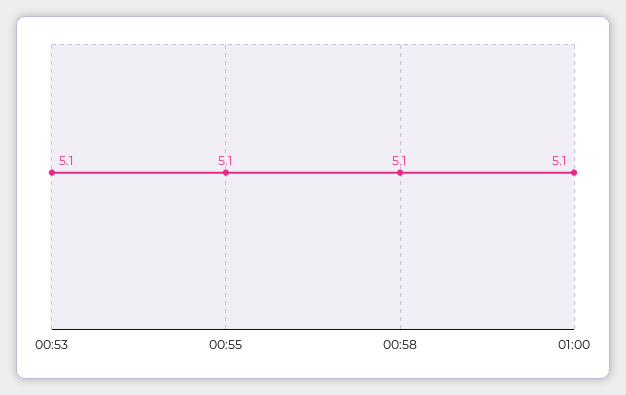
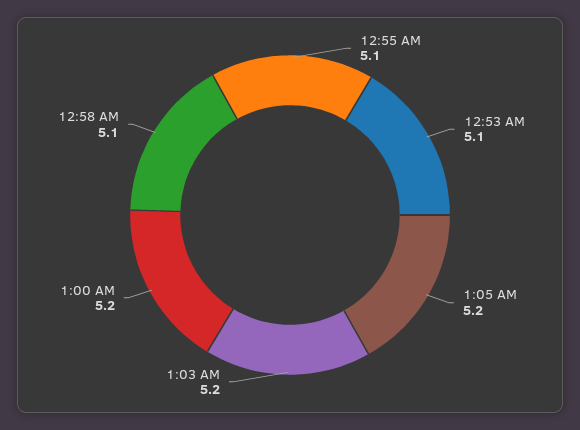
01:00: 5.1 -> 5.2
1:05 AM: none -> 5.2
1:03 AM: none -> 5.2

